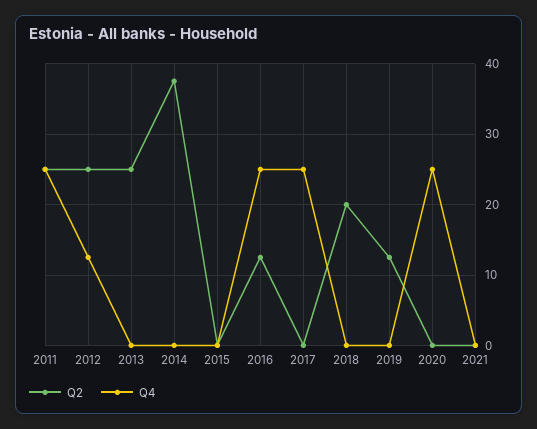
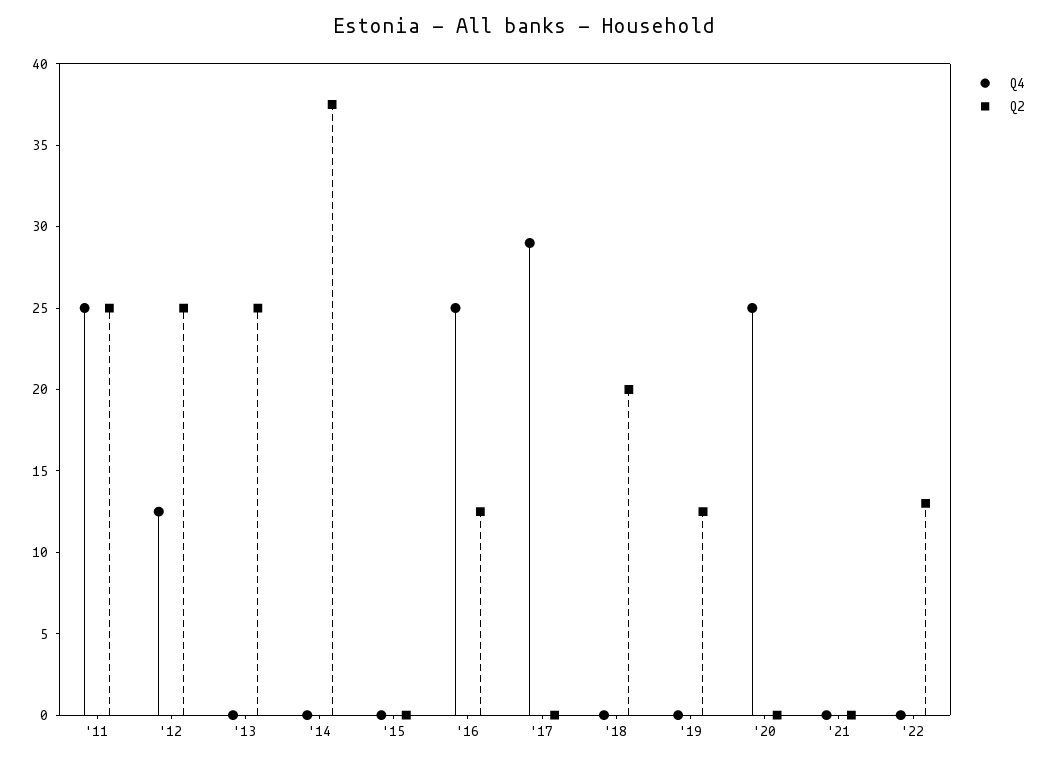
Q4, 2017: 25 -> 29
Q4, '22: none -> 0
Q2, '22: none -> 13

